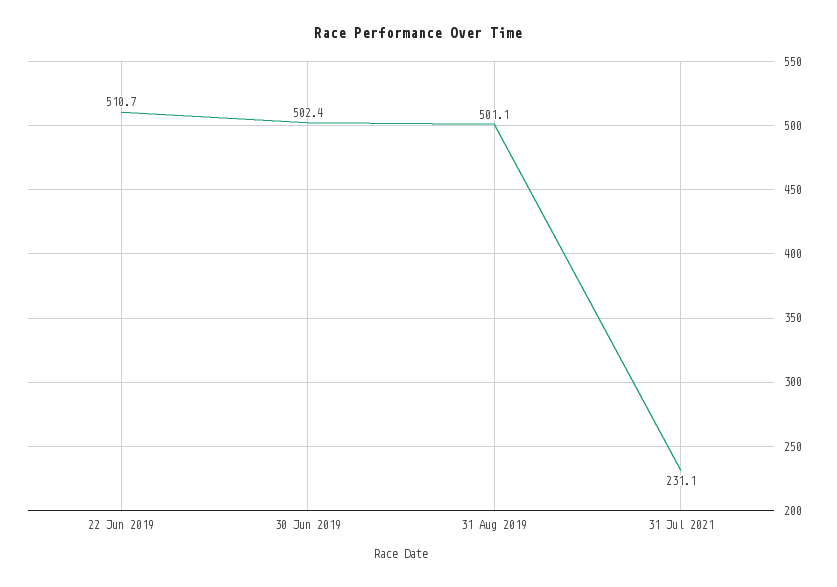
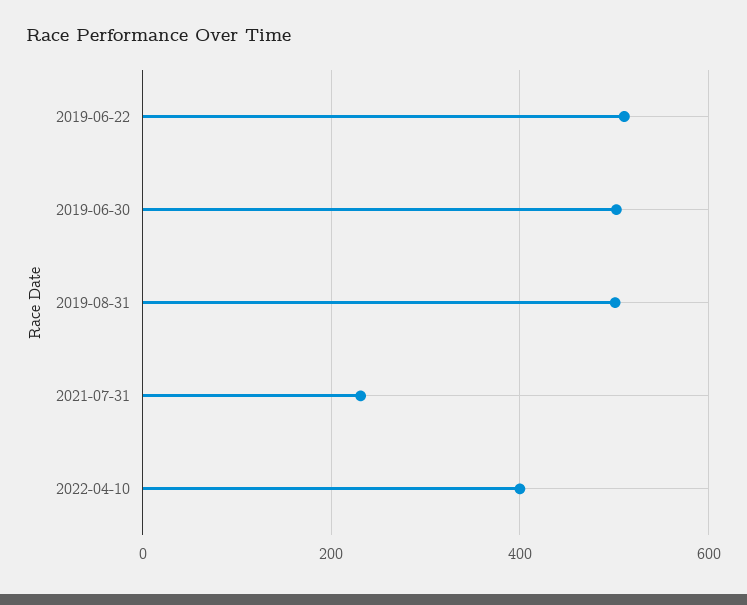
2022-04-10: none -> 400

